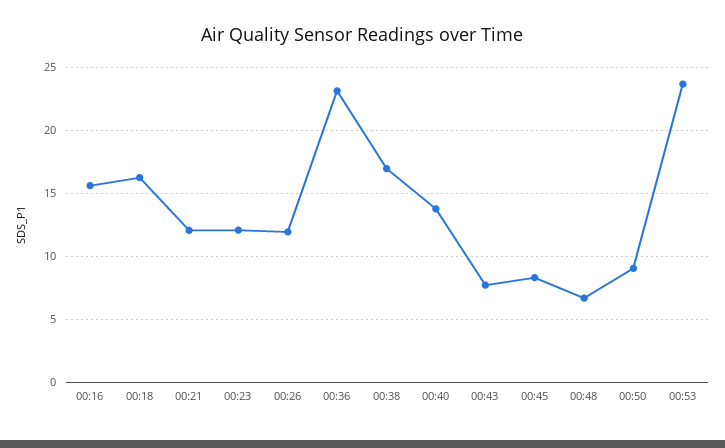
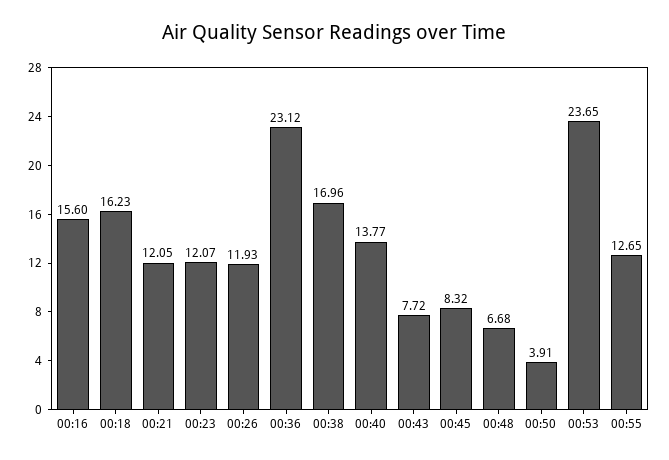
00:50: 9 -> 3.91
00:55: none -> 12.65

